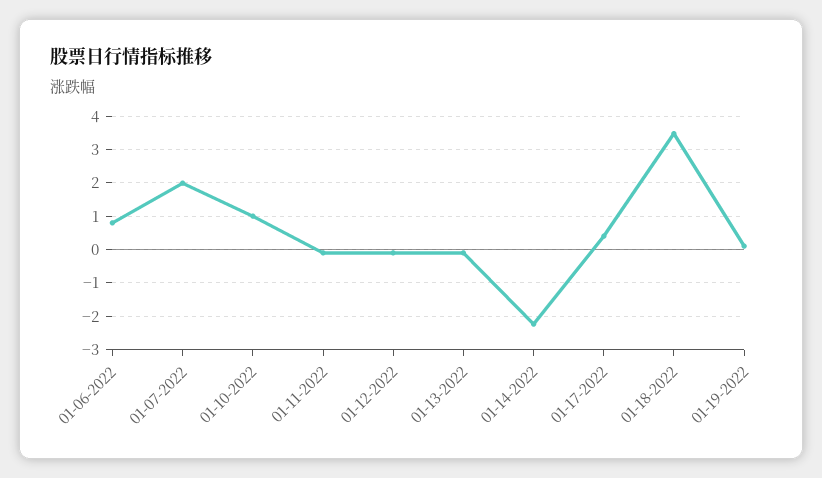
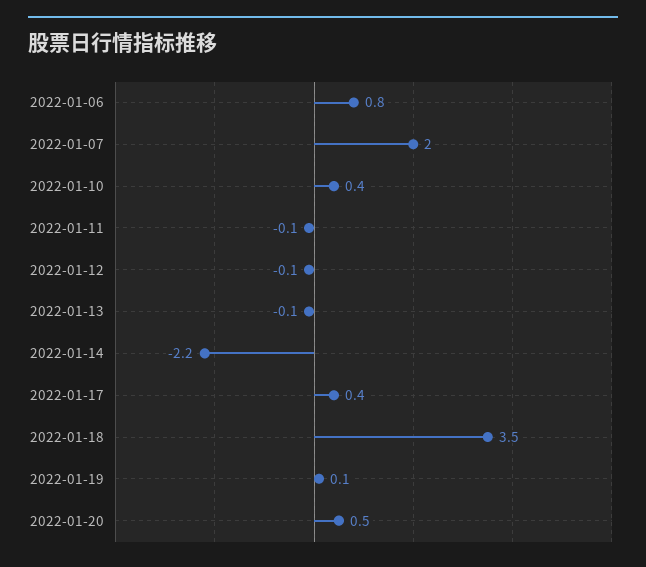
01-10-2022: 1 -> 0.4
2022-01-20: none -> 0.5

